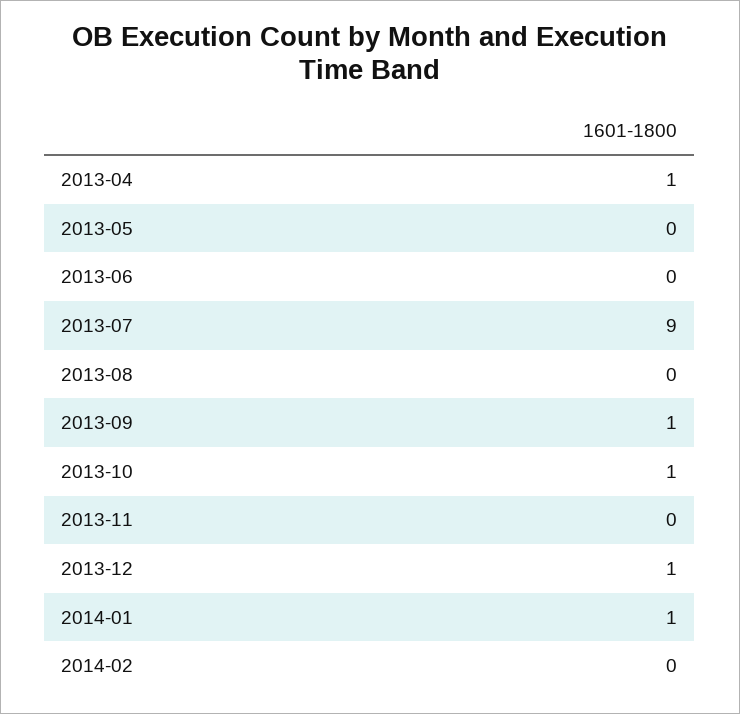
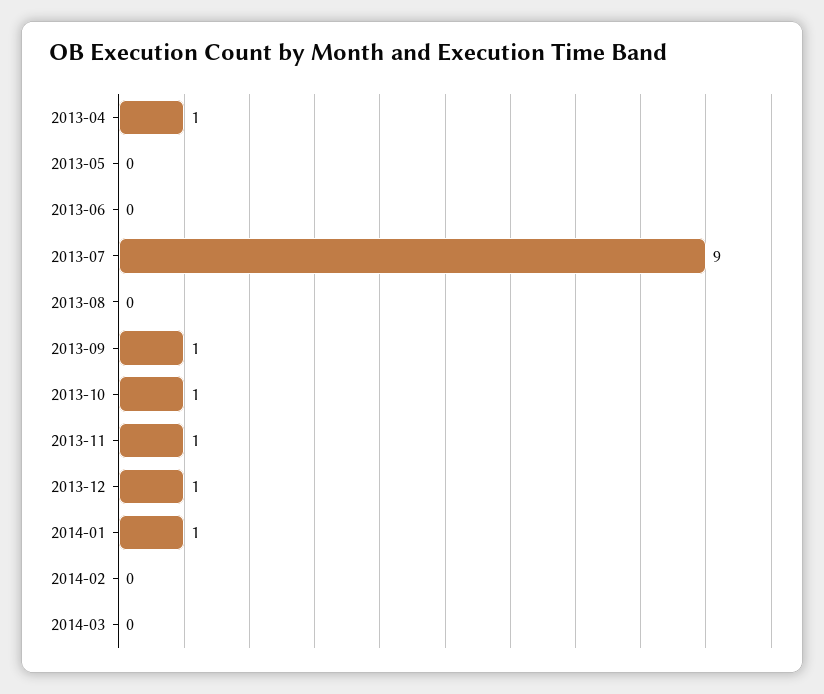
2013-11: 0 -> 1
2014-03: none -> 0

